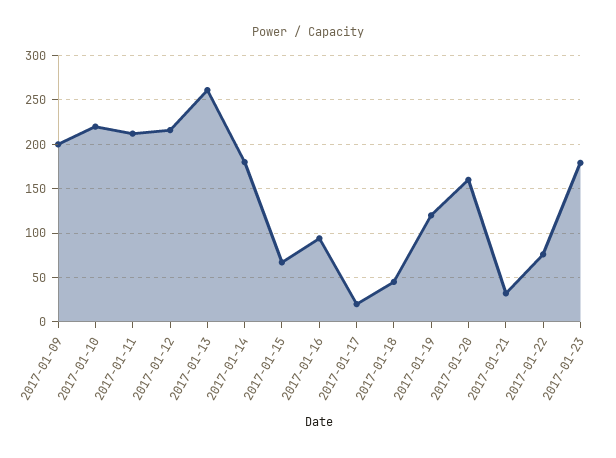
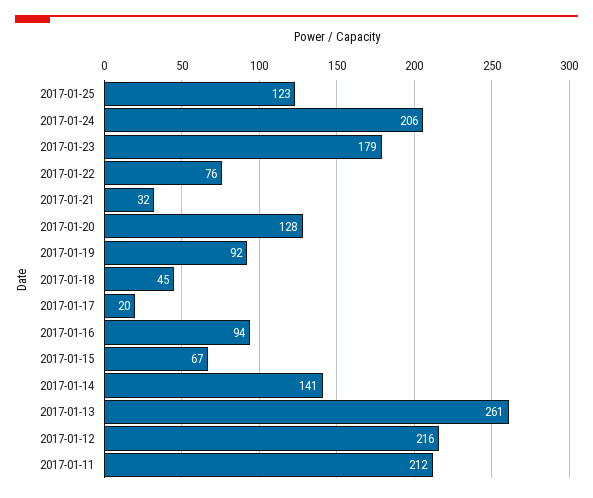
2017-01-09: 200 -> none
2017-01-10: 220 -> none
2017-01-14: 180 -> 141
2017-01-19: 120 -> 92
2017-01-20: 160 -> 128
2017-01-25: none -> 123
2017-01-24: none -> 206

